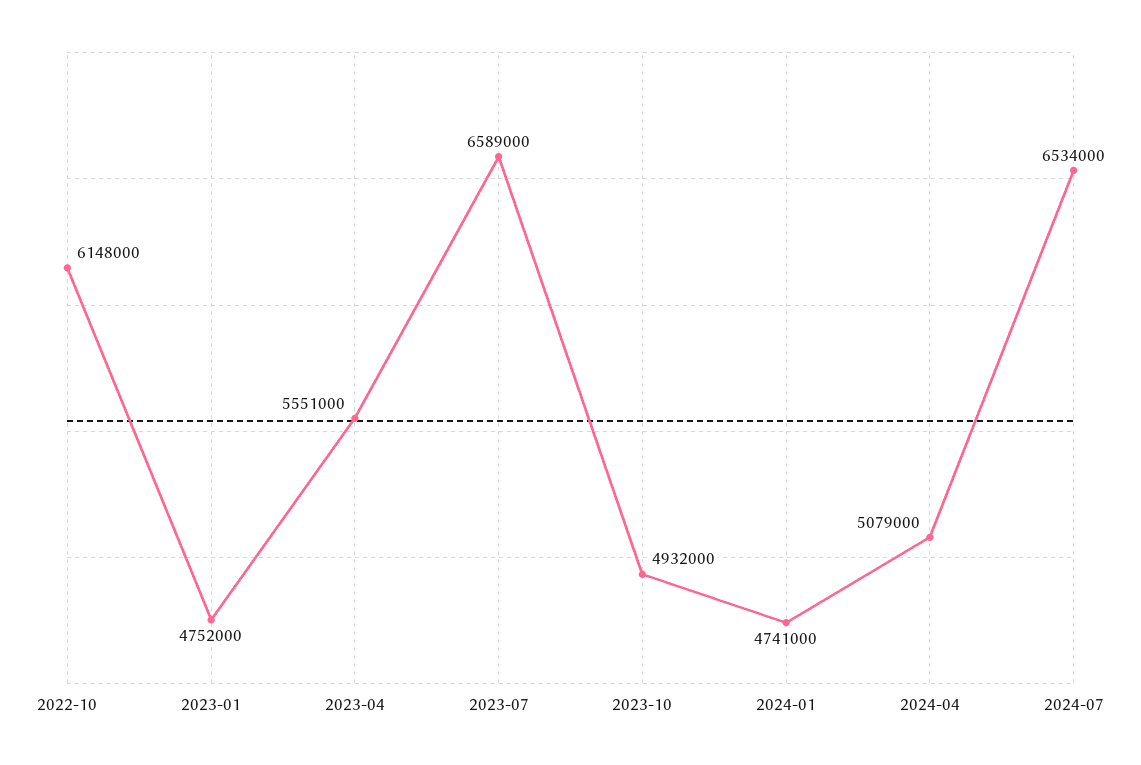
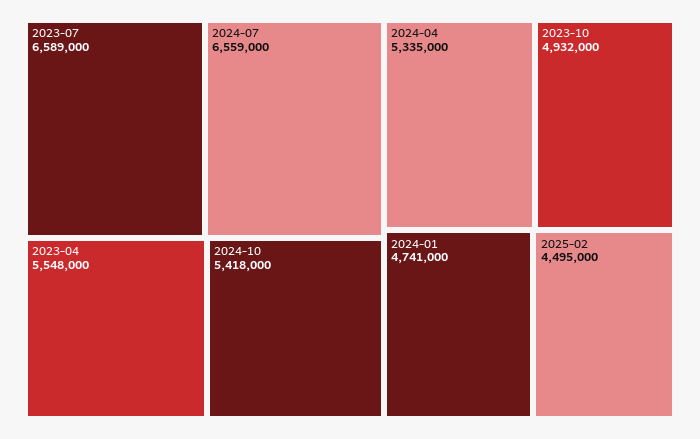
2022-10: 6148000 -> none
2023-01: 4752000 -> none
2023-04: 5551000 -> 5548000
2024-04: 5079000 -> 5335000
2024-07: 6534000 -> 6559000
2024-10: none -> 5418000
2025-02: none -> 4495000

